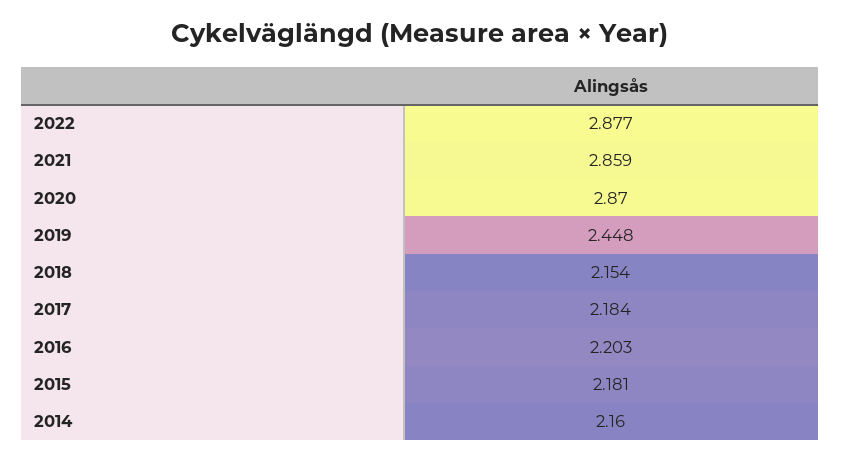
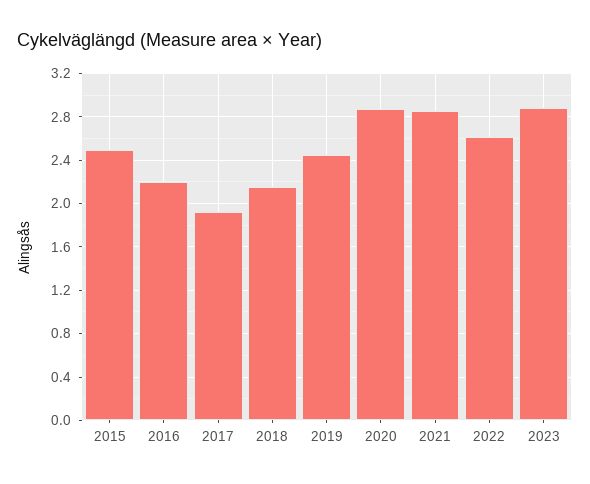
2022: 2.877 -> 2.6
2017: 2.184 -> 1.9
2015: 2.181 -> 2.5
2014: 2.16 -> none
2023: none -> 2.9

